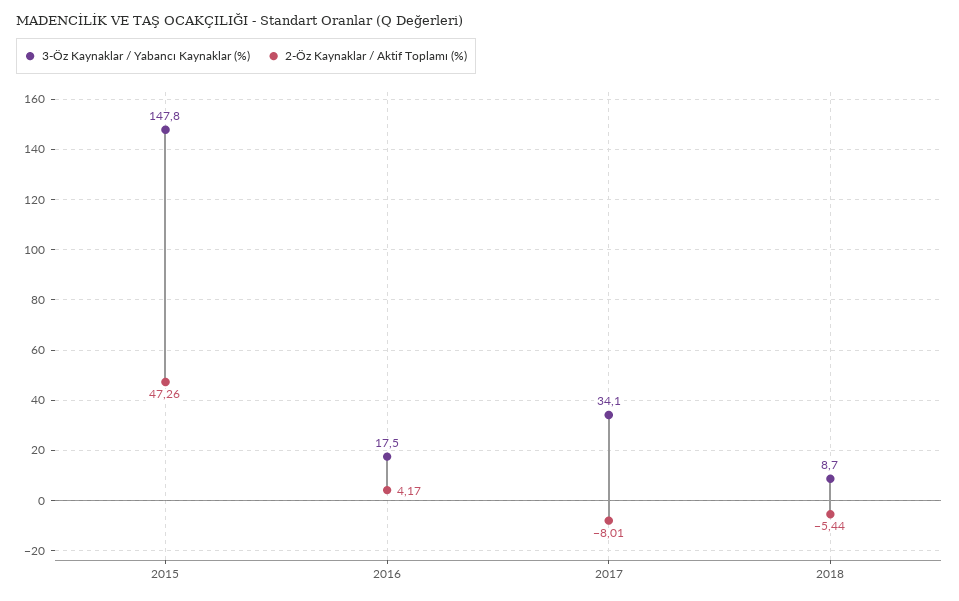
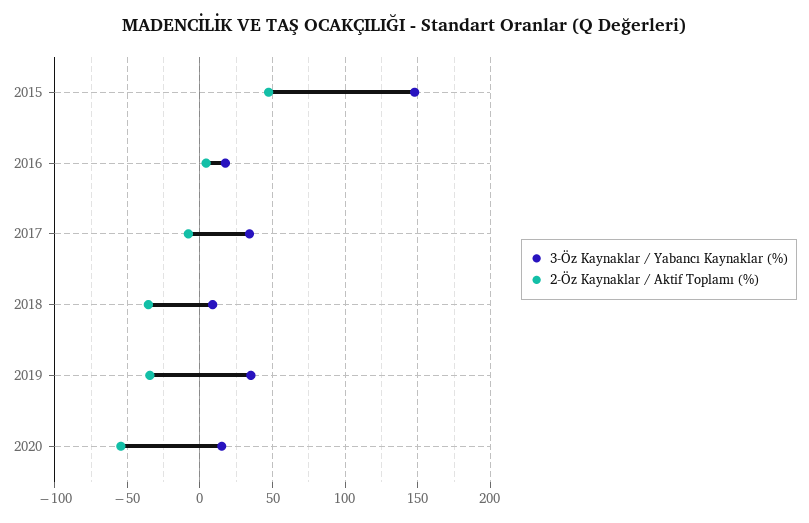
2-Öz Kaynaklar / Aktif Toplamı (%), 2018: -5.44 -> -35
3-Öz Kaynaklar / Yabancı Kaynaklar (%), 2019: none -> 35
2-Öz Kaynaklar / Aktif Toplamı (%), 2019: none -> -35
3-Öz Kaynaklar / Yabancı Kaynaklar (%), 2020: none -> 15
2-Öz Kaynaklar / Aktif Toplamı (%), 2020: none -> -55

